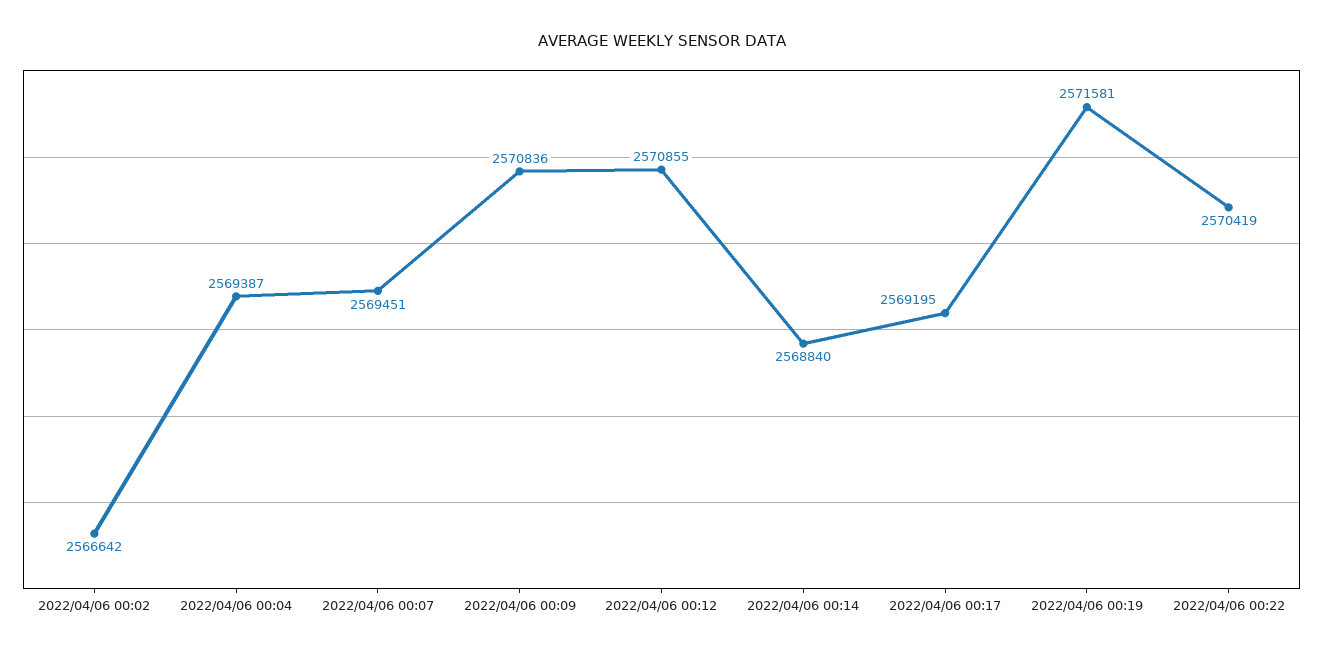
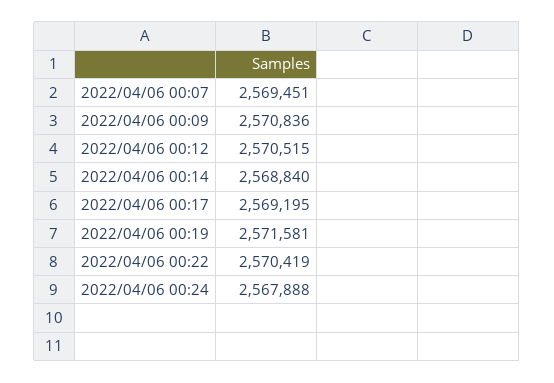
2022/04/06 00:02: 2566642 -> none
2022/04/06 00:04: 2569387 -> none
2022/04/06 00:12: 2570855 -> 2570515
2022/04/06 00:24: none -> 2567888

